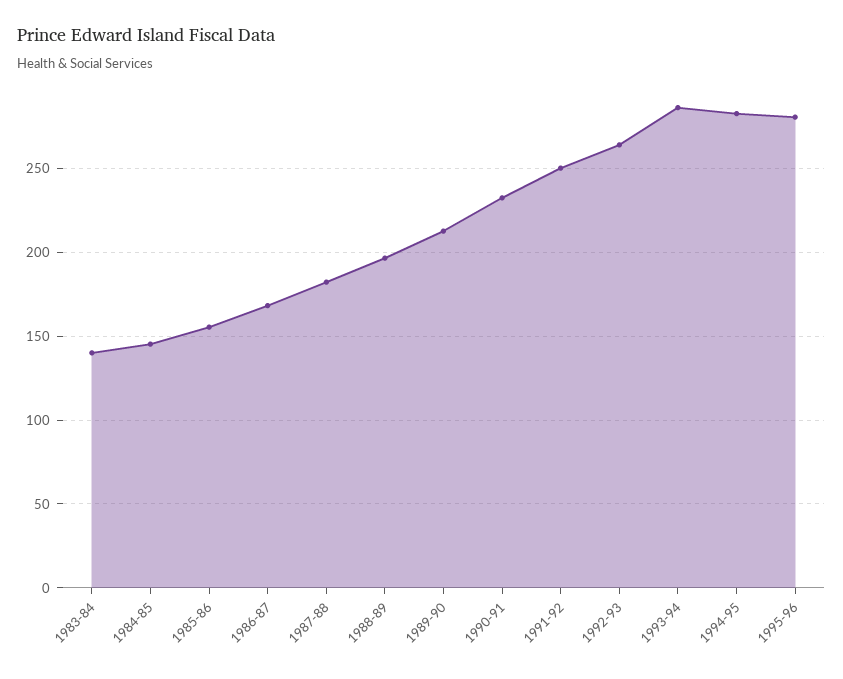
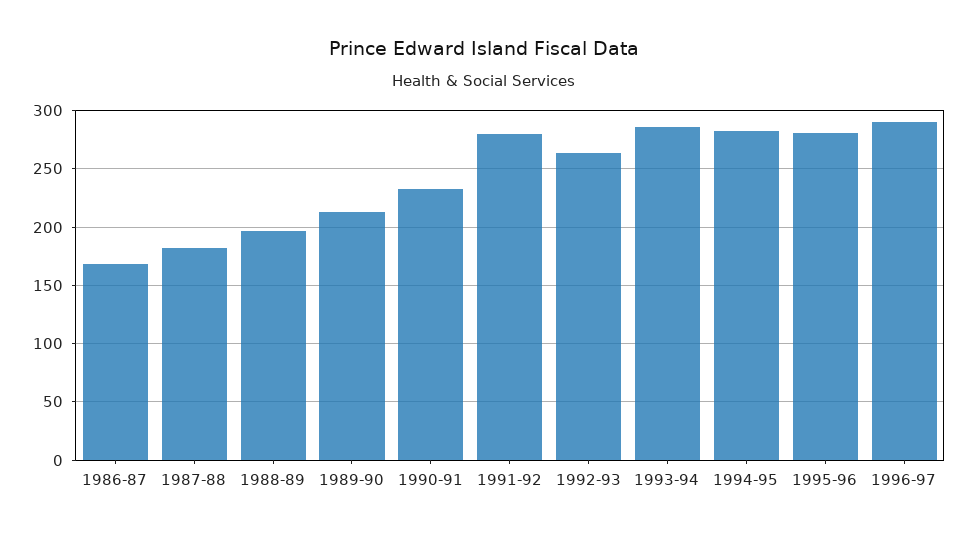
1983-84: 140 -> none
1984-85: 145 -> none
1985-86: 155 -> none
1991-92: 250 -> 280
1996-97: none -> 290

